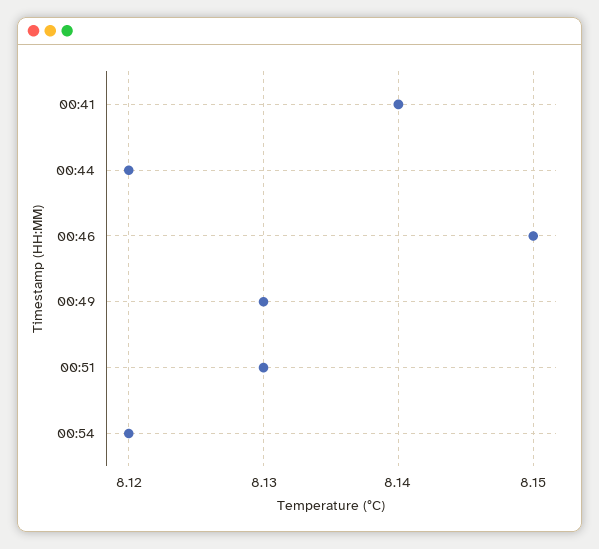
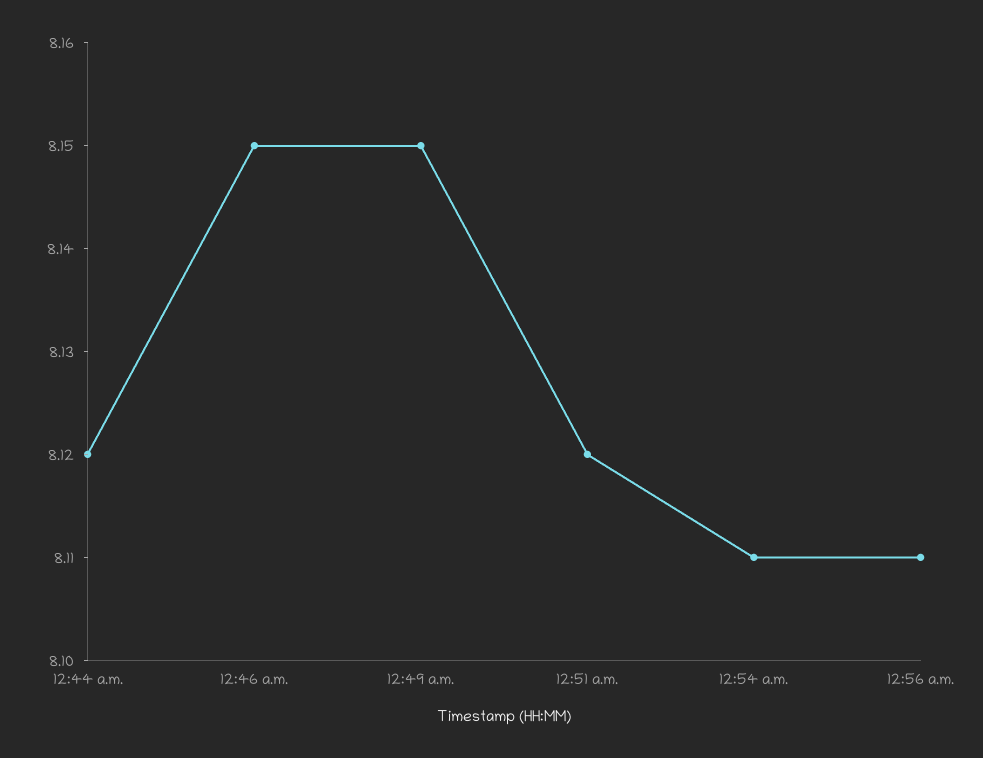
00:41: 8.14 -> none
00:49: 8.13 -> 8.15
00:51: 8.13 -> 8.12
00:54: 8.12 -> 8.11
12:56 a.m.: none -> 8.11

